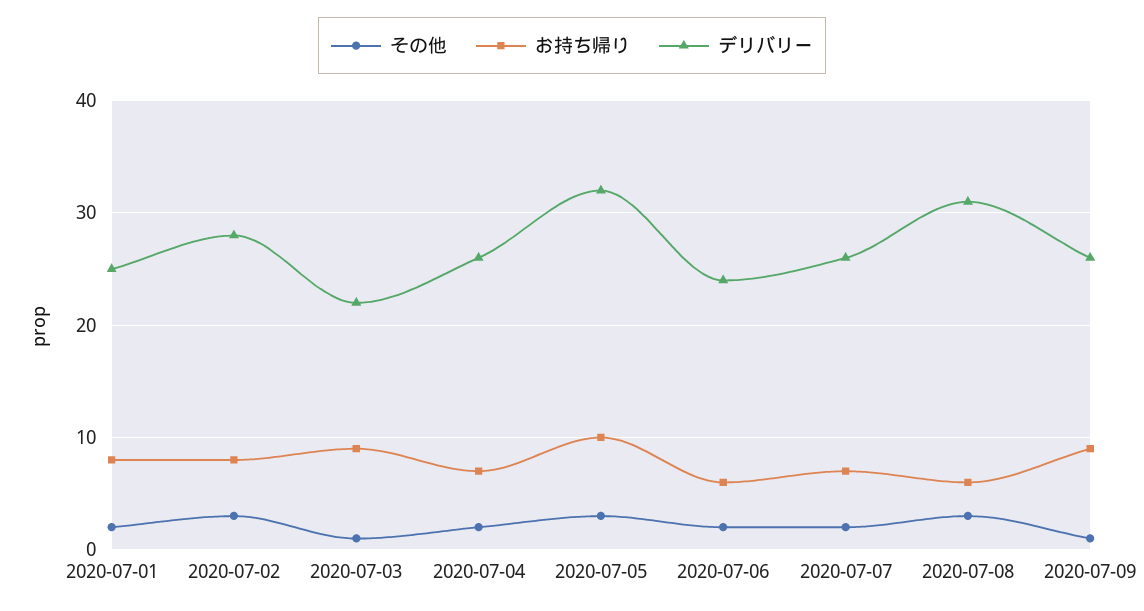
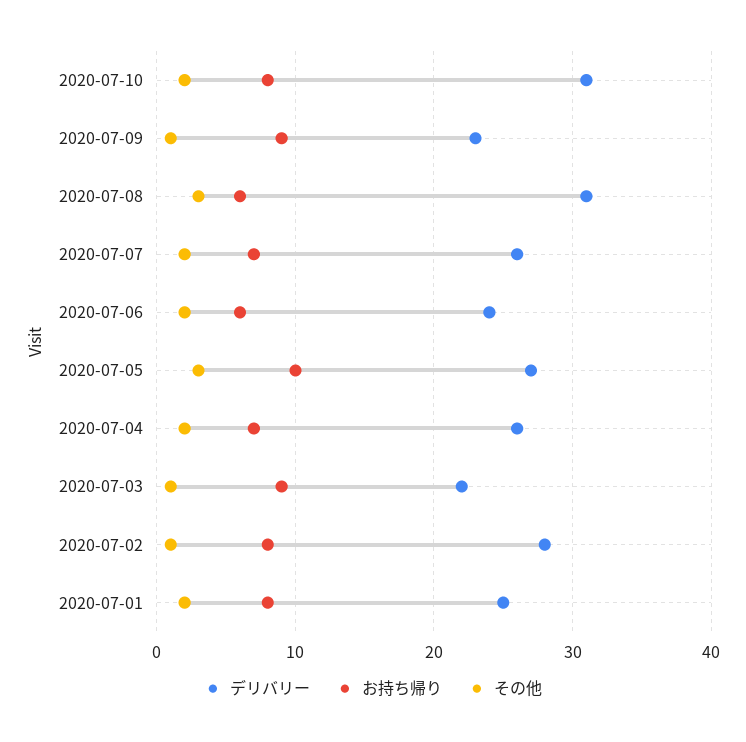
その他, 2020-07-02: 3 -> 1
デリバリー, 2020-07-05: 32 -> 27
デリバリー, 2020-07-09: 26 -> 23
デリバリー, 2020-07-10: none -> 31
お持ち帰り, 2020-07-10: none -> 8
その他, 2020-07-10: none -> 2

